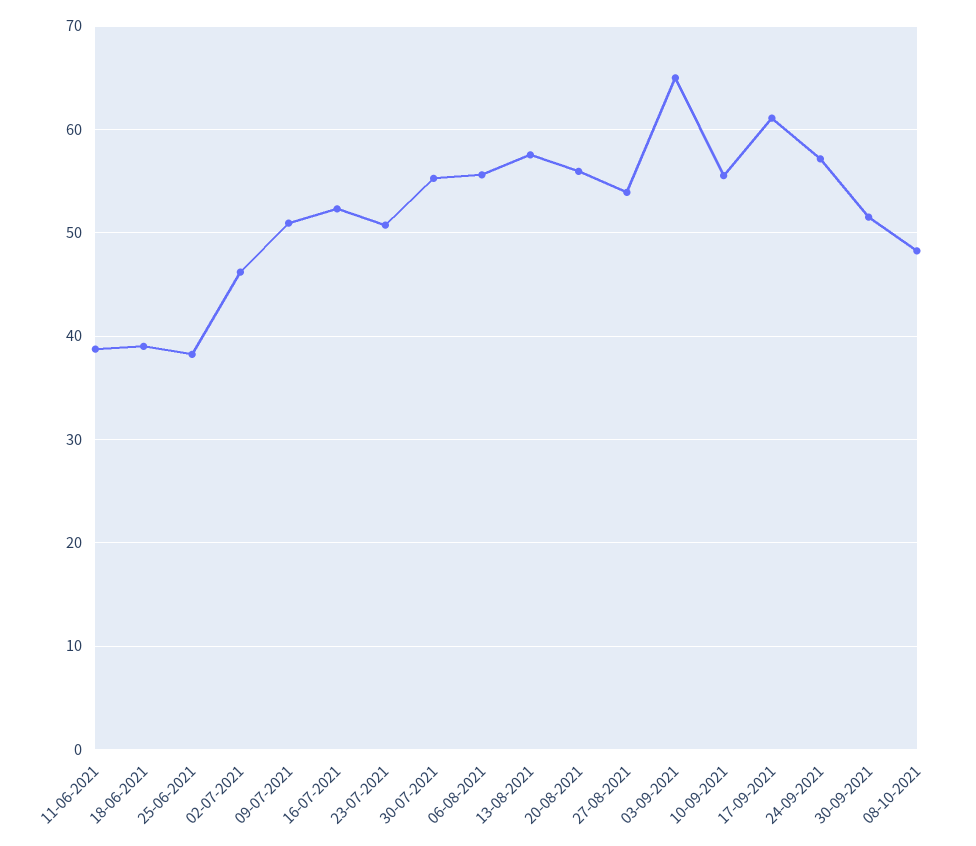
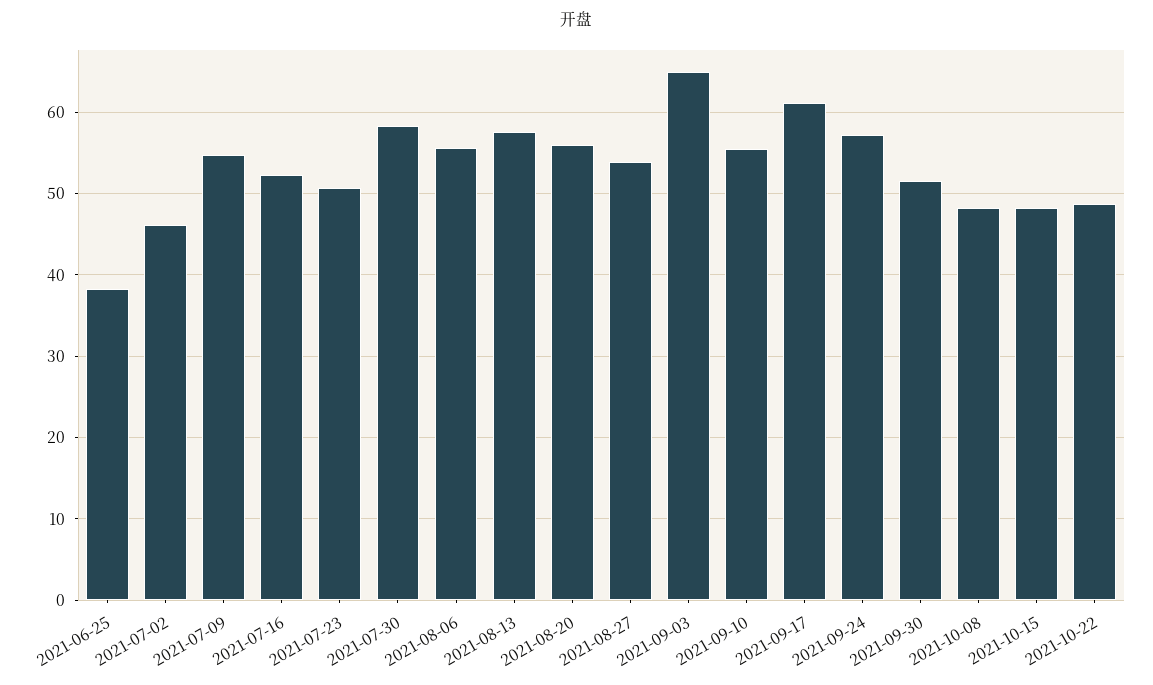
11-06-2021: 39 -> none
18-06-2021: 39 -> none
09-07-2021: 51 -> 55
30-07-2021: 55 -> 58
2021-10-15: none -> 48
2021-10-22: none -> 49

